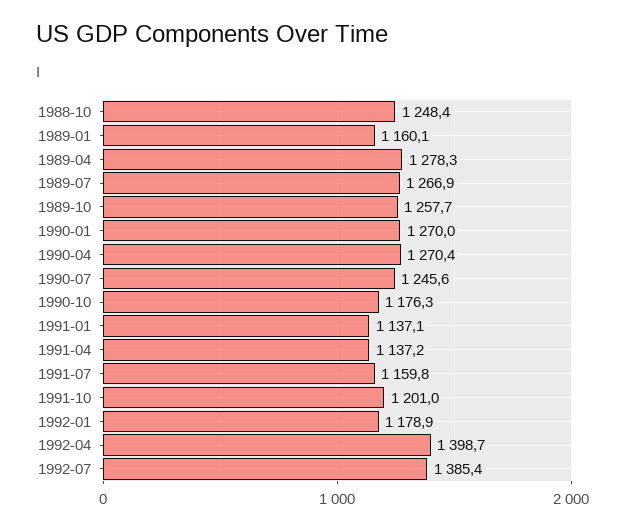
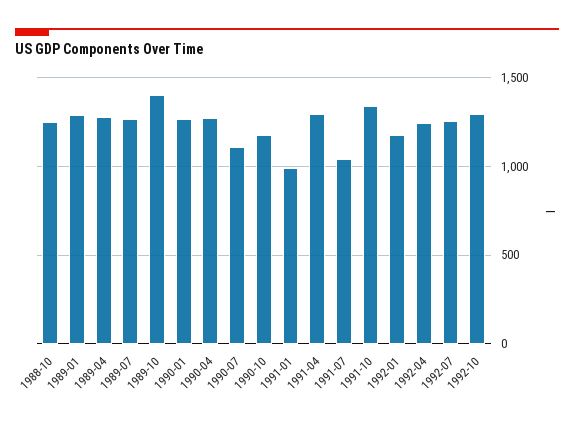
1989-01: 1160.1 -> 1300
1989-10: 1257.7 -> 1400
1990-07: 1245.6 -> 1100
1991-01: 1137.1 -> 1000
1991-04: 1137.2 -> 1300
1991-07: 1159.8 -> 1050
1991-10: 1201 -> 1350
1992-04: 1398.7 -> 1250
1992-07: 1385.4 -> 1250
1992-10: none -> 1300

